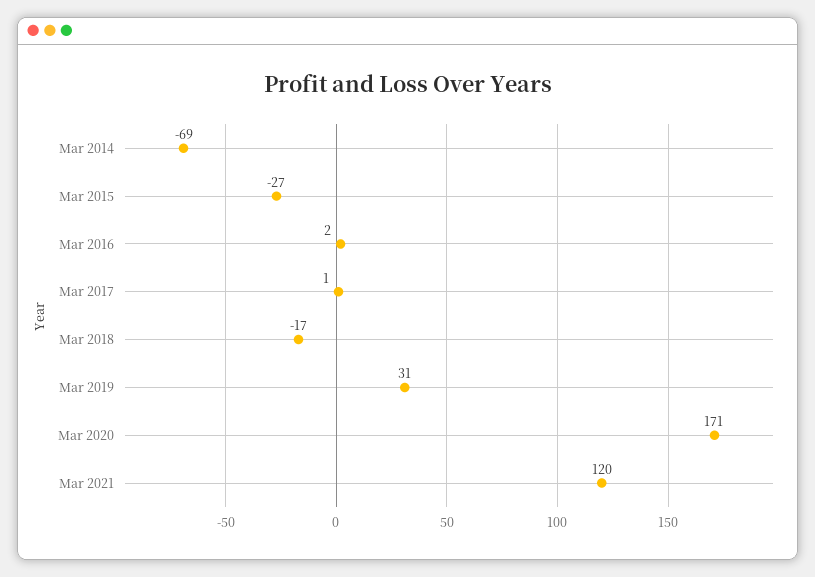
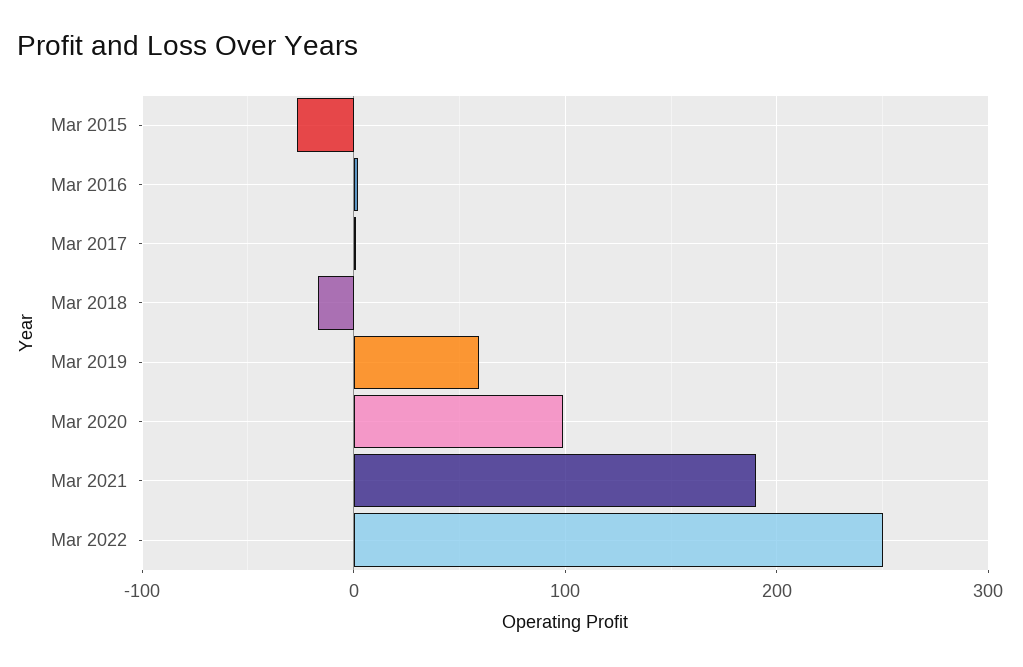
Mar 2014: -69 -> none
Mar 2019: 31 -> 60
Mar 2020: 171 -> 100
Mar 2021: 120 -> 190
Mar 2022: none -> 250

